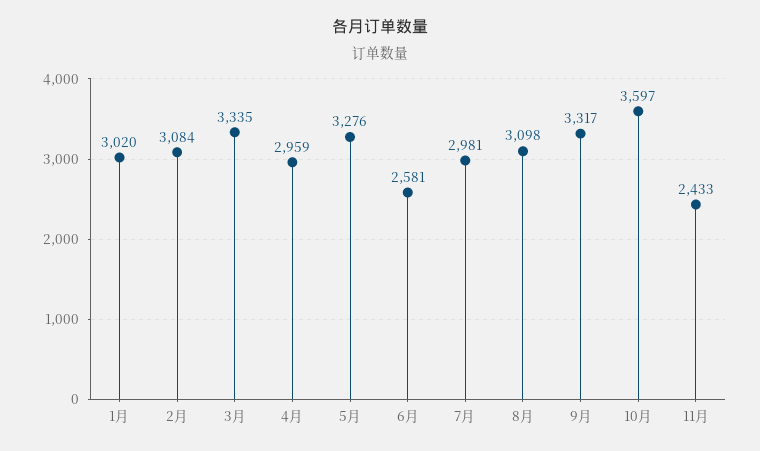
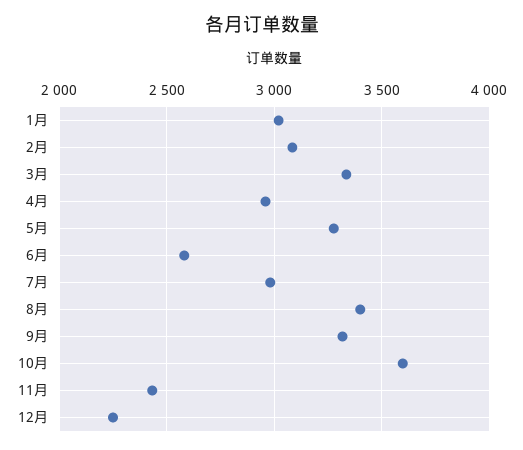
8月: 3098 -> 3400
12月: none -> 2250

